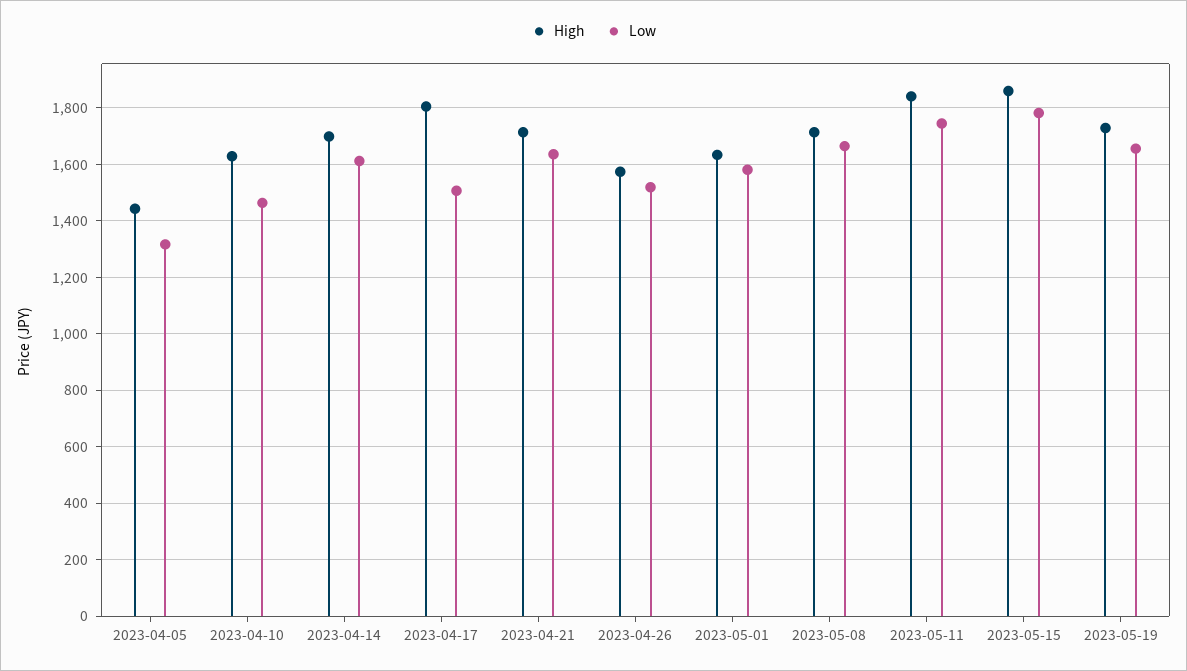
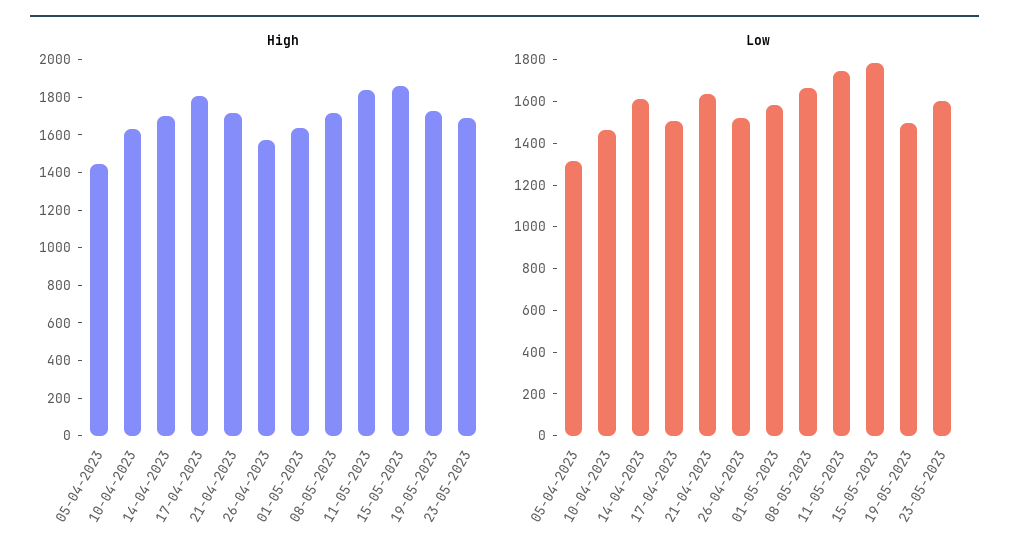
Low, 2023-05-19: 1650 -> 1500
High, 23-05-2023: none -> 1700
Low, 23-05-2023: none -> 1600

